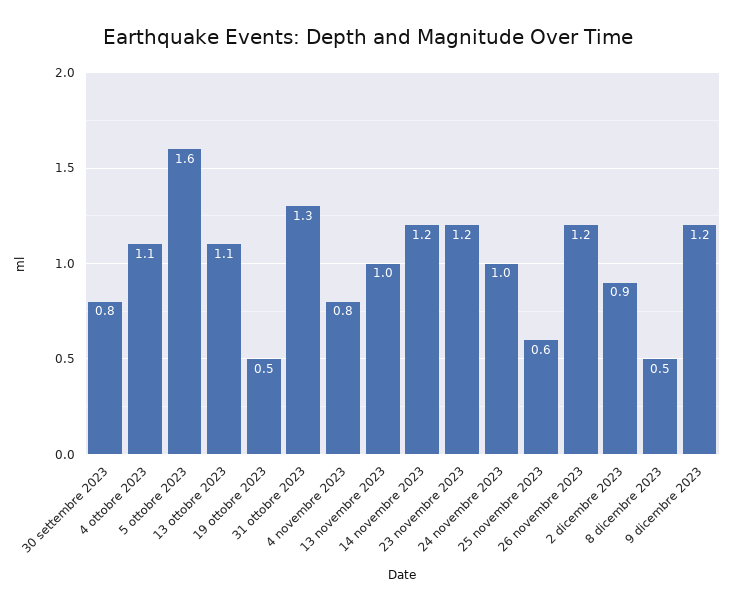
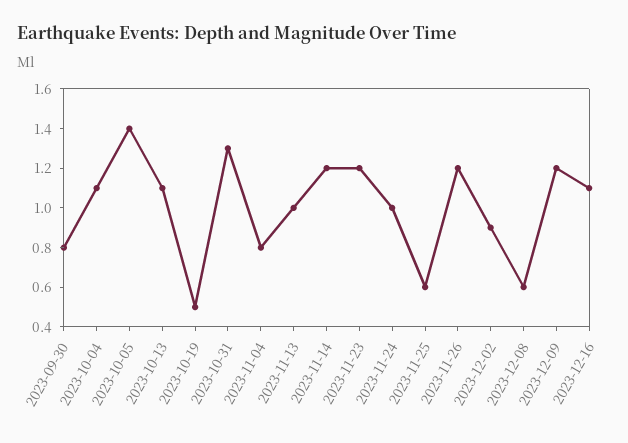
5 ottobre 2023: 1.6 -> 1.4
8 dicembre 2023: 0.5 -> 0.6
2023-12-16: none -> 1.1

